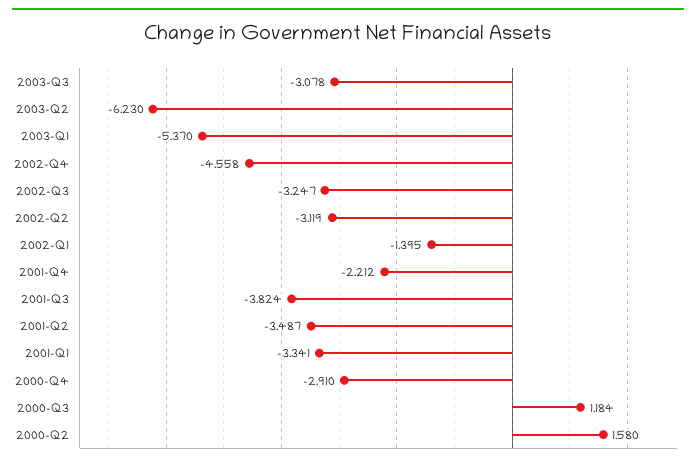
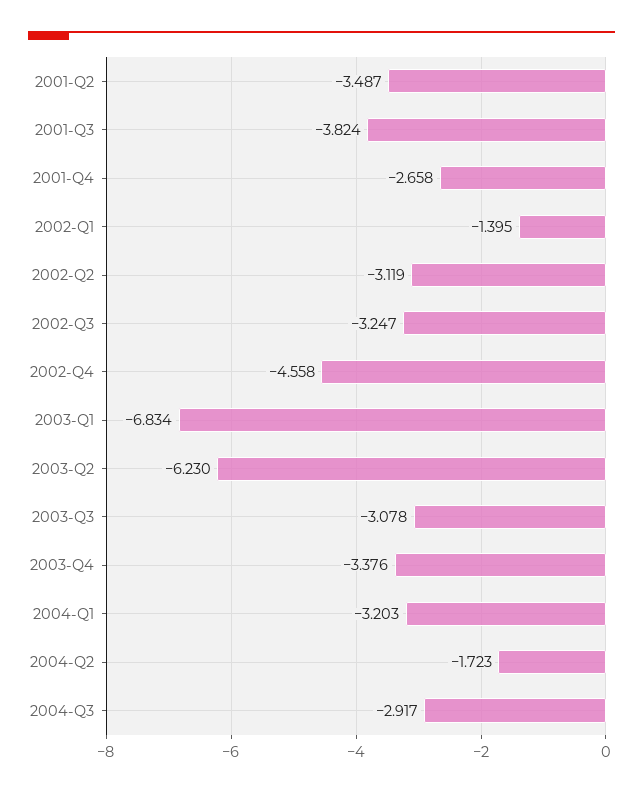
2003-Q1: -5.37 -> -6.834
2001-Q4: -2.212 -> -2.658
2001-Q1: -3.341 -> none
2000-Q4: -2.91 -> none
2000-Q3: 1.184 -> none
2000-Q2: 1.58 -> none
2003-Q4: none -> -3.376
2004-Q1: none -> -3.203
2004-Q2: none -> -1.723
2004-Q3: none -> -2.917

